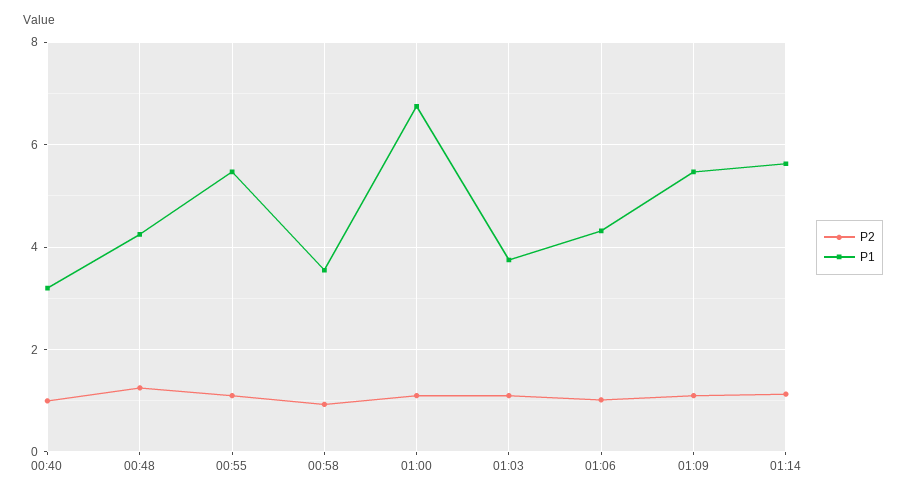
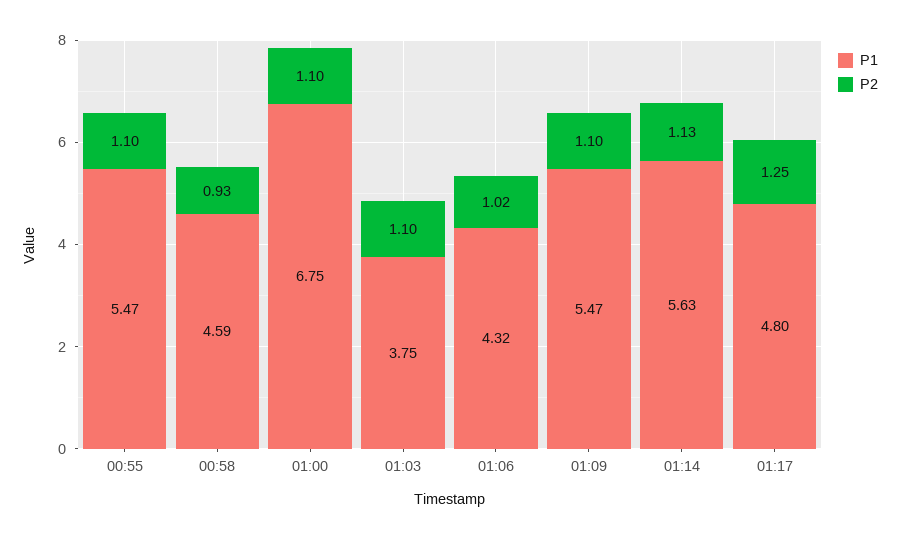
P2, 00:40: 1 -> none
P1, 00:40: 3.2 -> none
P2, 00:48: 1.2 -> none
P1, 00:48: 4.2 -> none
P1, 00:58: 3.6 -> 4.59
P1, 01:17: none -> 4.8
P2, 01:17: none -> 1.25

